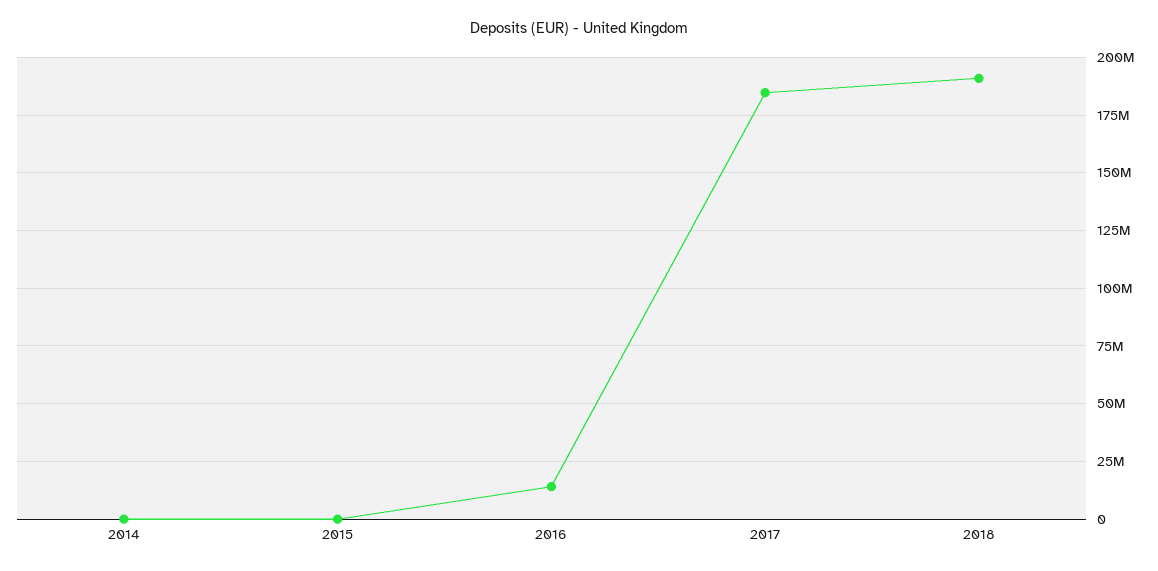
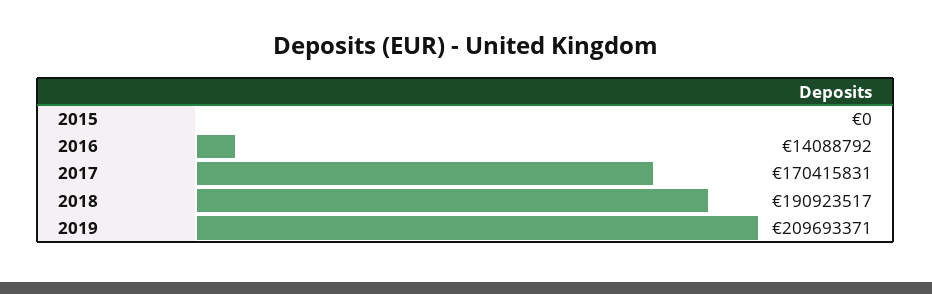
2014: 0 -> none
2017: 185000000 -> 170415831
2019: none -> 209693371

